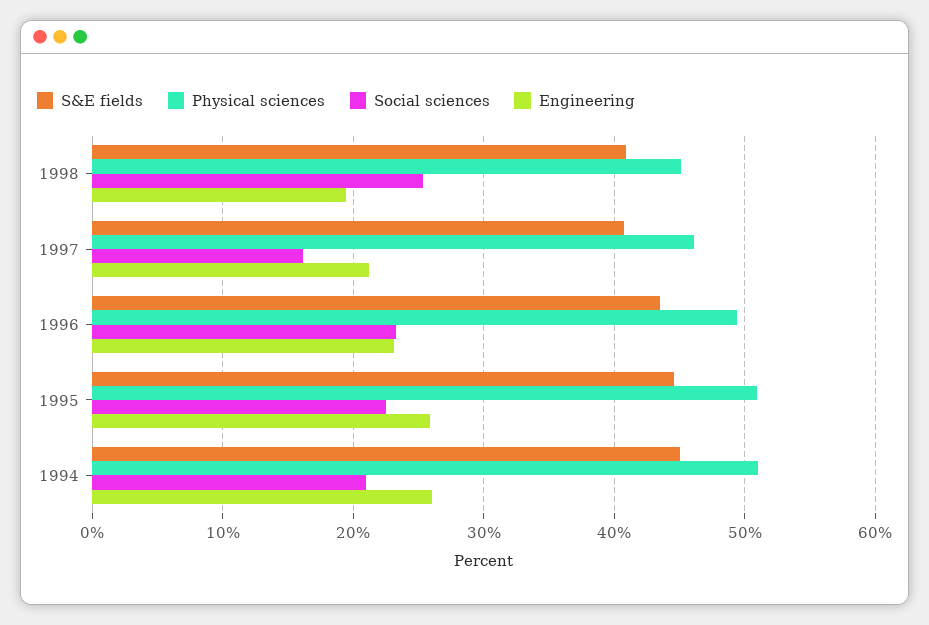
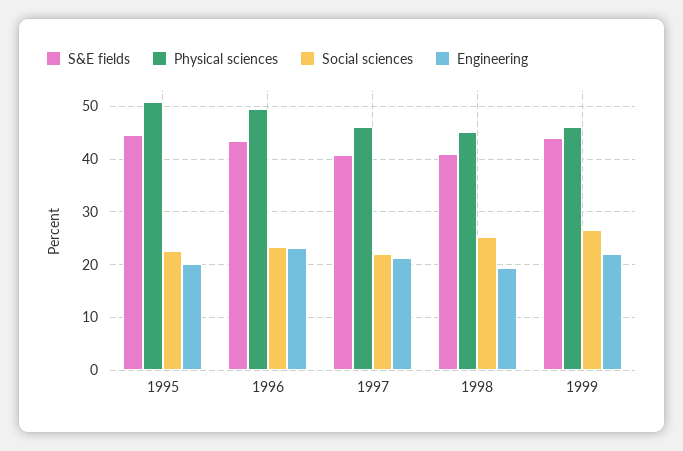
Social sciences, 1997: 16 -> 22
Engineering, 1995: 26 -> 20
S&E fields, 1994: 45 -> none
Physical sciences, 1994: 51 -> none
Social sciences, 1994: 21 -> none
Engineering, 1994: 26 -> none
S&E fields, 1999: none -> 44
Physical sciences, 1999: none -> 46
Social sciences, 1999: none -> 26
Engineering, 1999: none -> 22

